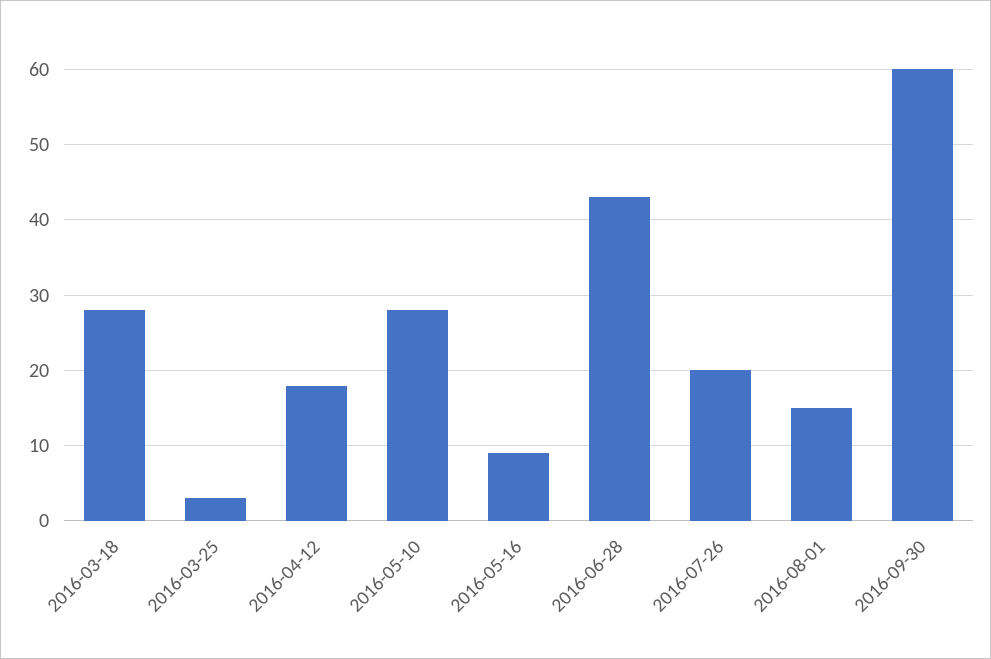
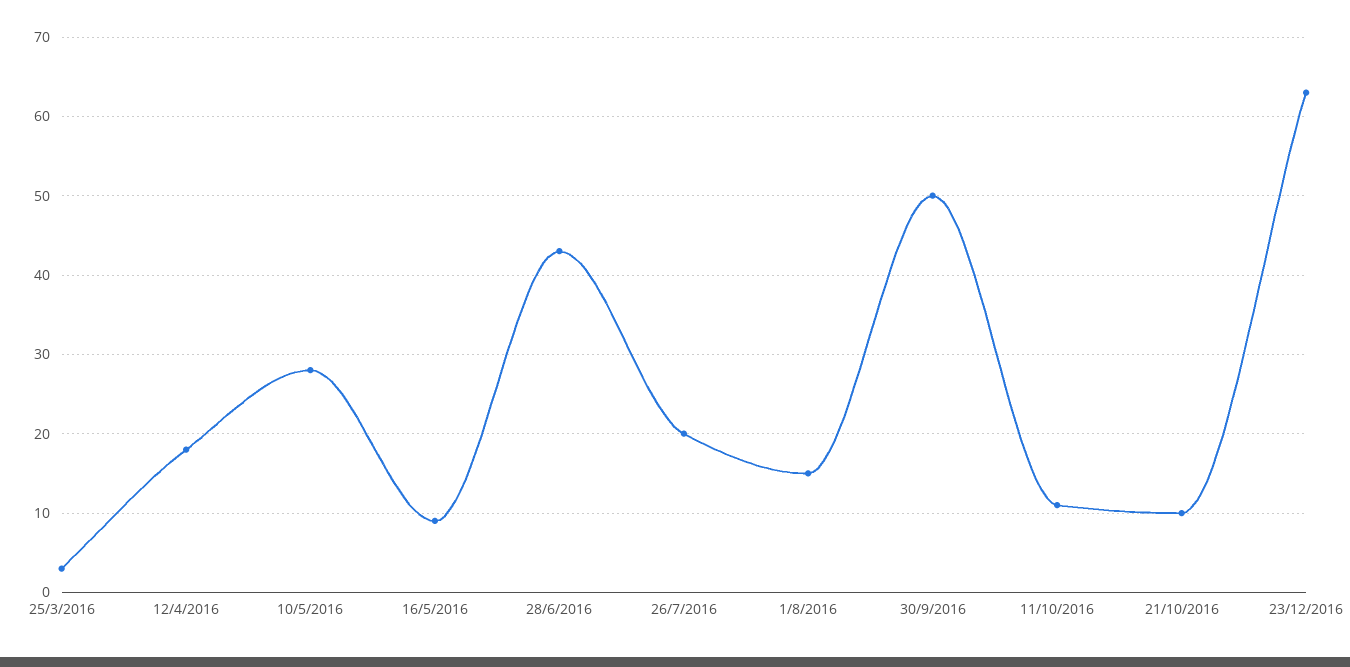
2016-03-18: 28 -> none
2016-09-30: 60 -> 50
11/10/2016: none -> 11
21/10/2016: none -> 10
23/12/2016: none -> 63

